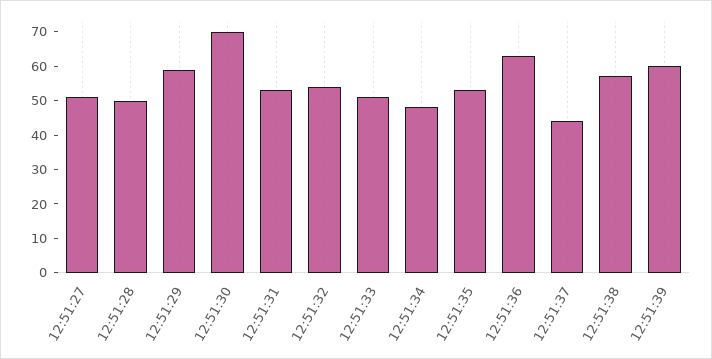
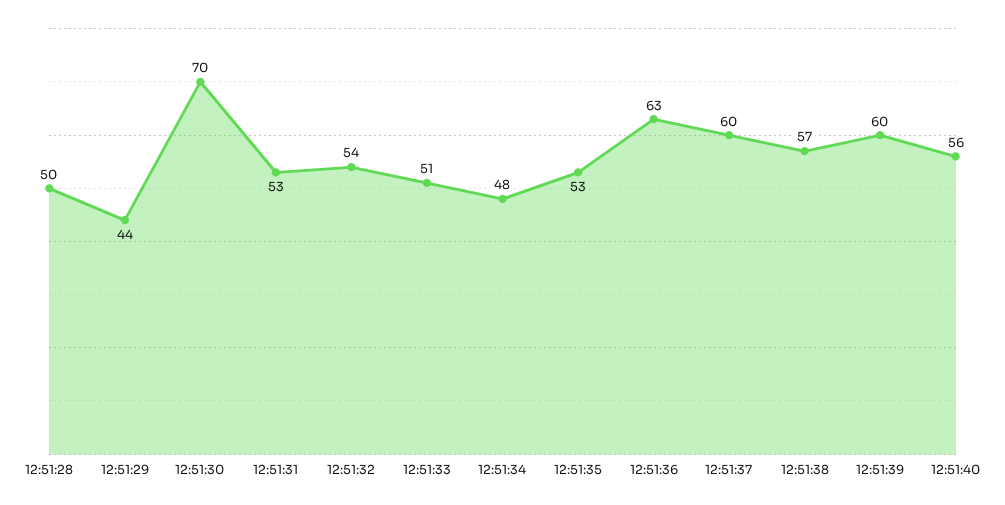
12:51:27: 50 -> none
12:51:29: 60 -> 44
12:51:37: 45 -> 60
12:51:40: none -> 56

